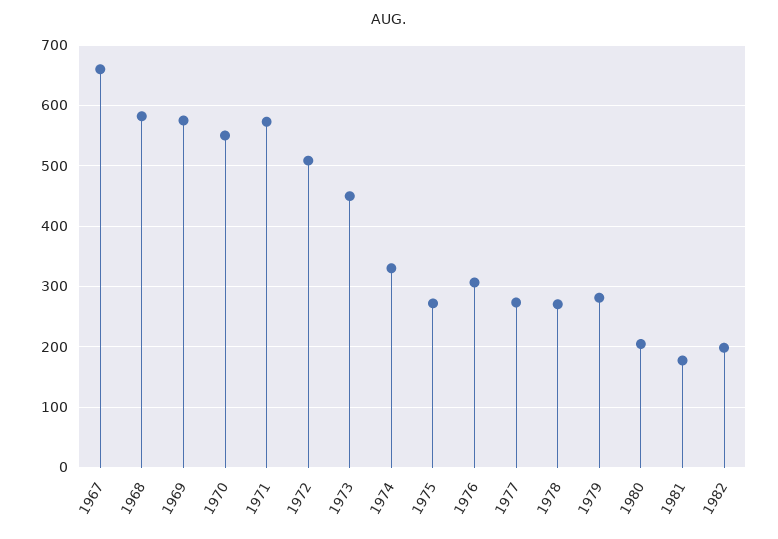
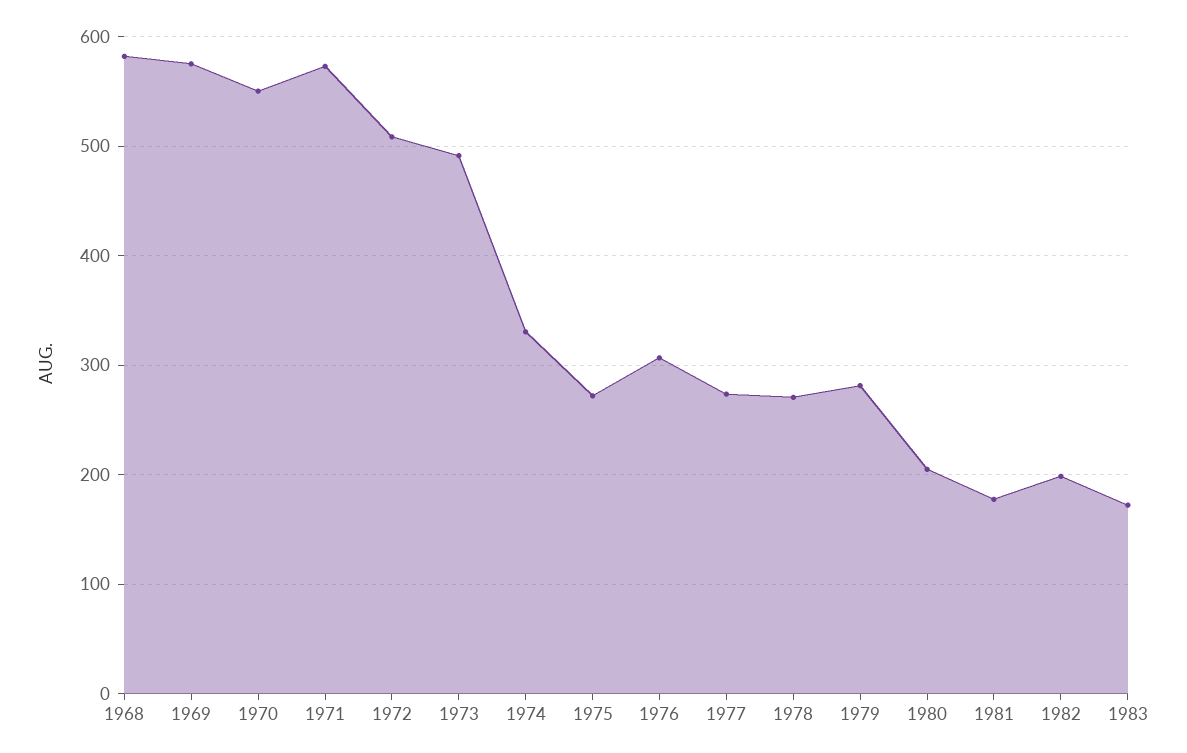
1967: 660 -> none
1973: 450 -> 490
1983: none -> 170

